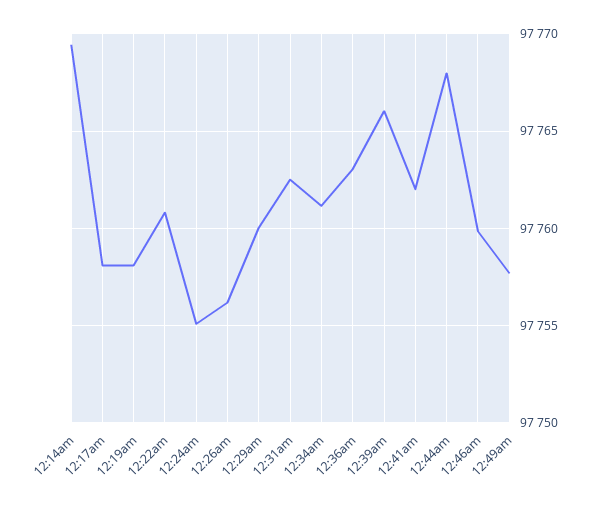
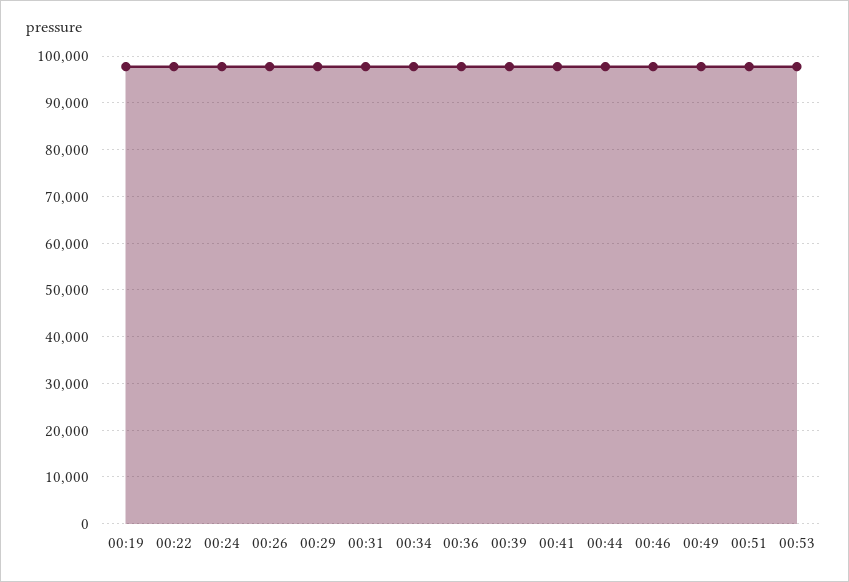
12:14am: 97769.5 -> none
12:17am: 97758 -> none
00:51: none -> 98000
00:53: none -> 98000

